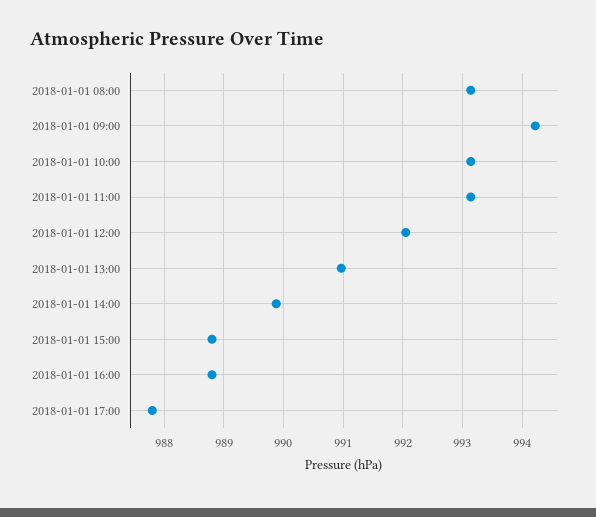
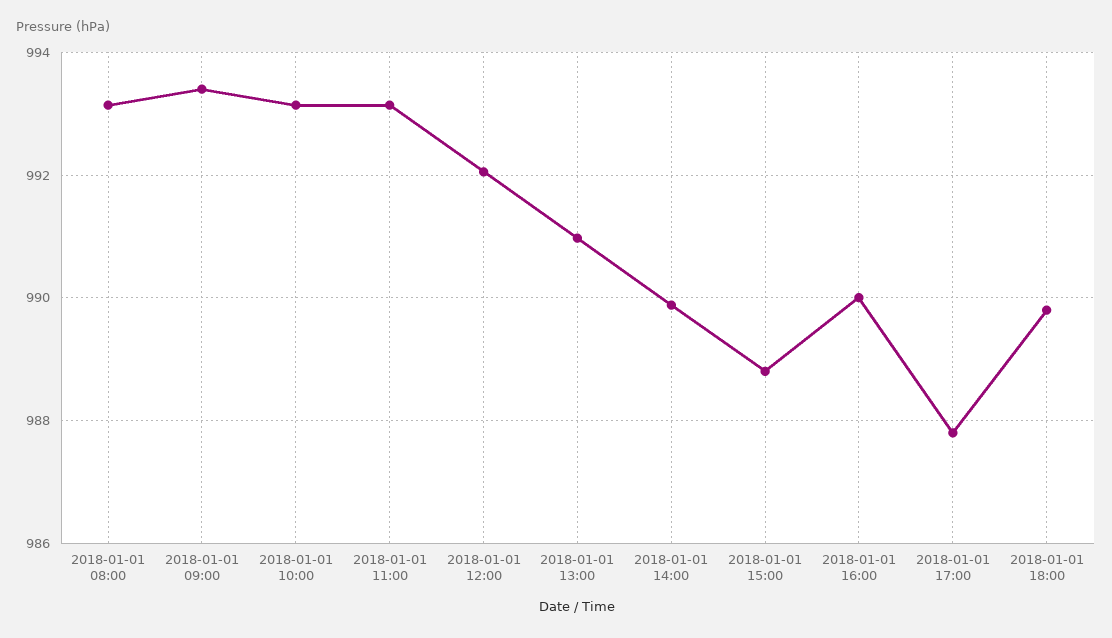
2018-01-01 09:00: 994.2 -> 993.4
2018-01-01 16:00: 988.8 -> 990
2018-01-01 18:00: none -> 989.8

